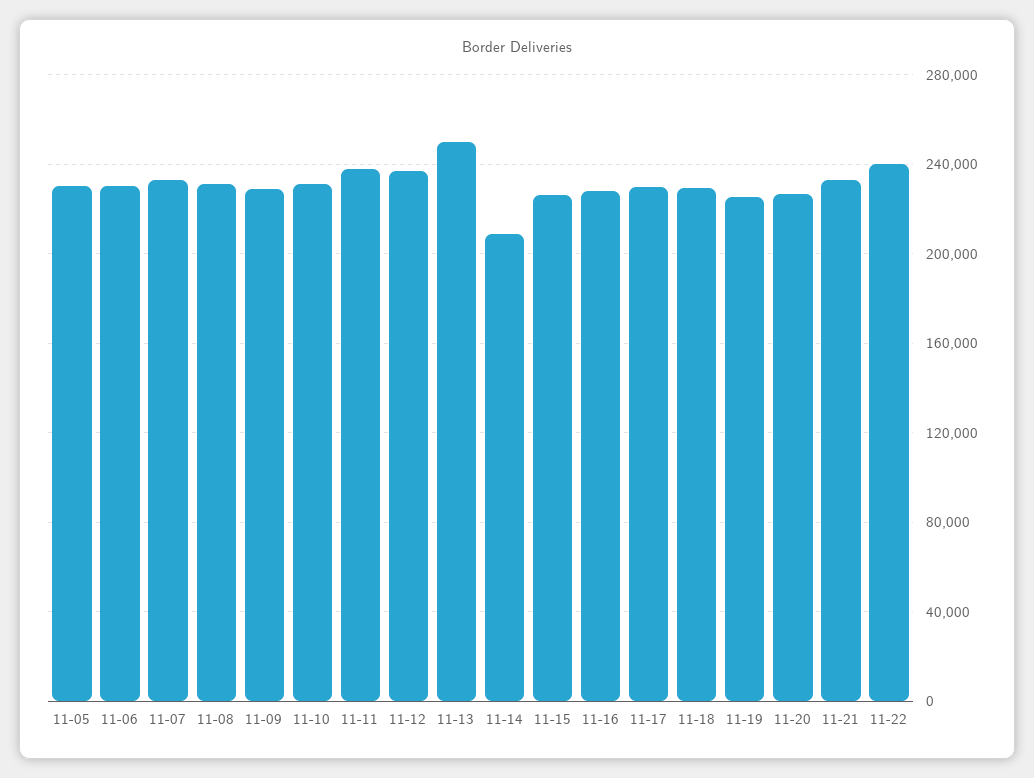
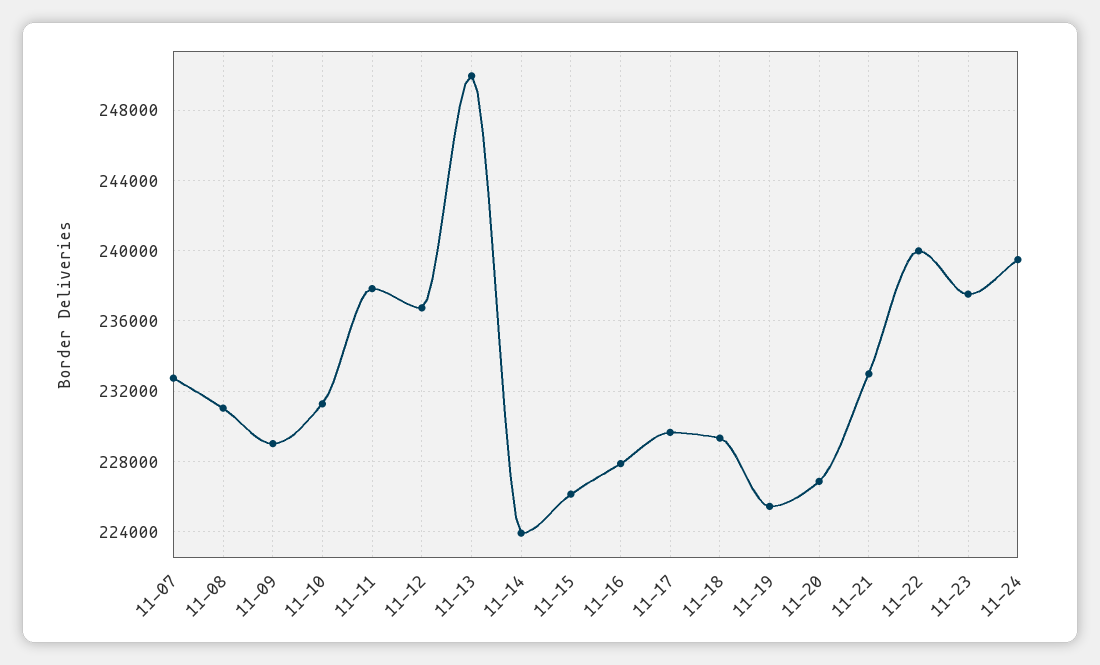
11-05: 230000 -> none
11-06: 230000 -> none
11-14: 210000 -> 224000
11-23: none -> 237500
11-24: none -> 239500

